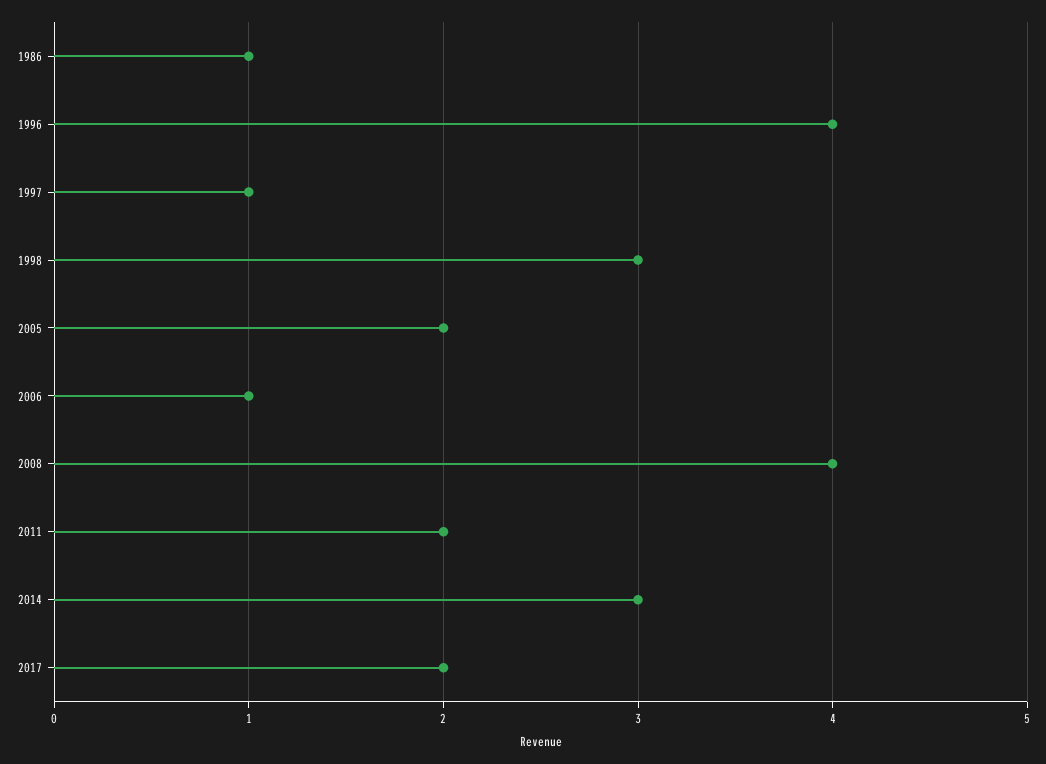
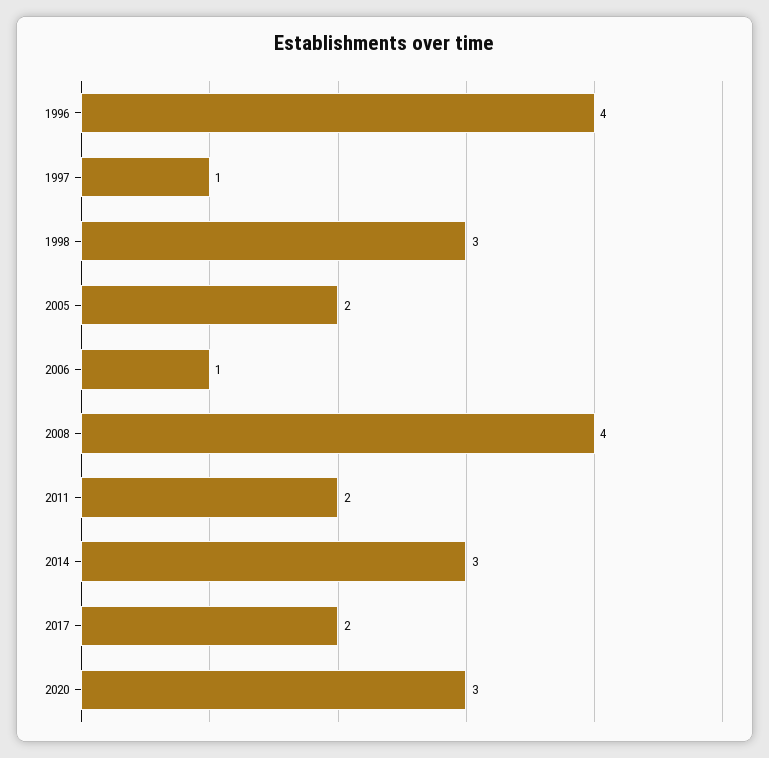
1986: 1 -> none
2020: none -> 3

